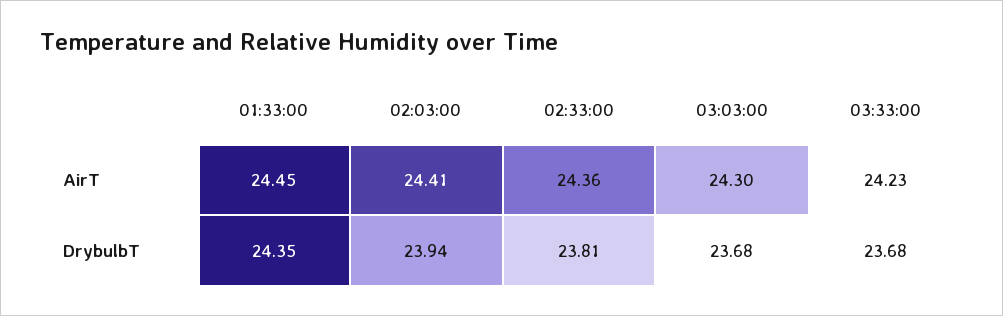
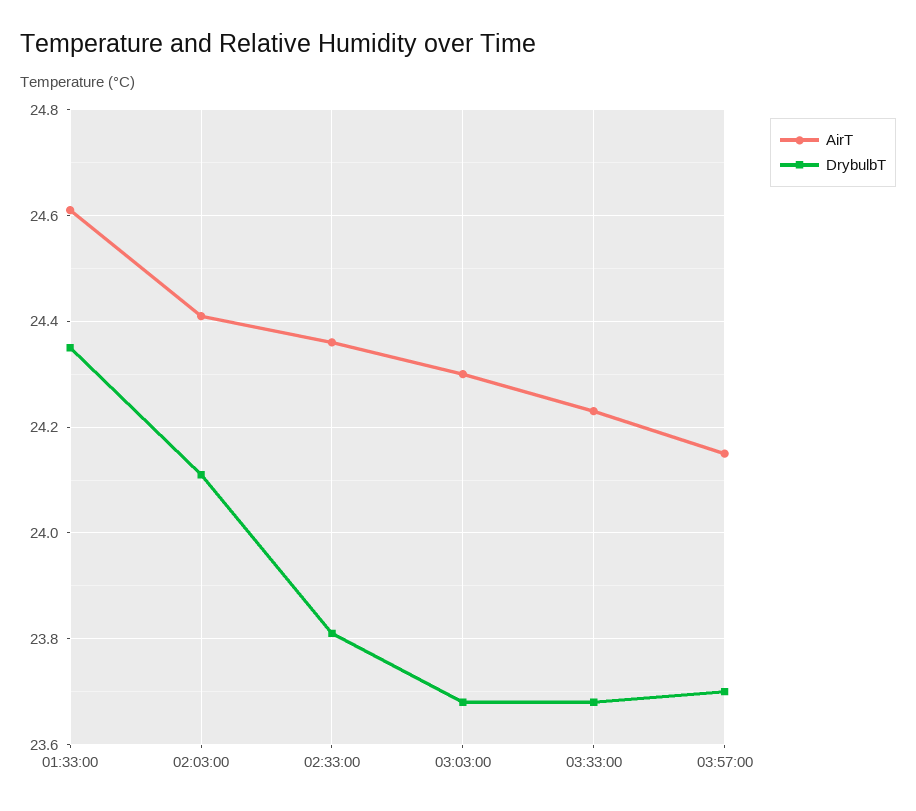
AirT, 01:33:00: 24.45 -> 24.6
DrybulbT, 02:03:00: 23.94 -> 24.1
AirT, 03:57:00: none -> 24.15
DrybulbT, 03:57:00: none -> 23.7

